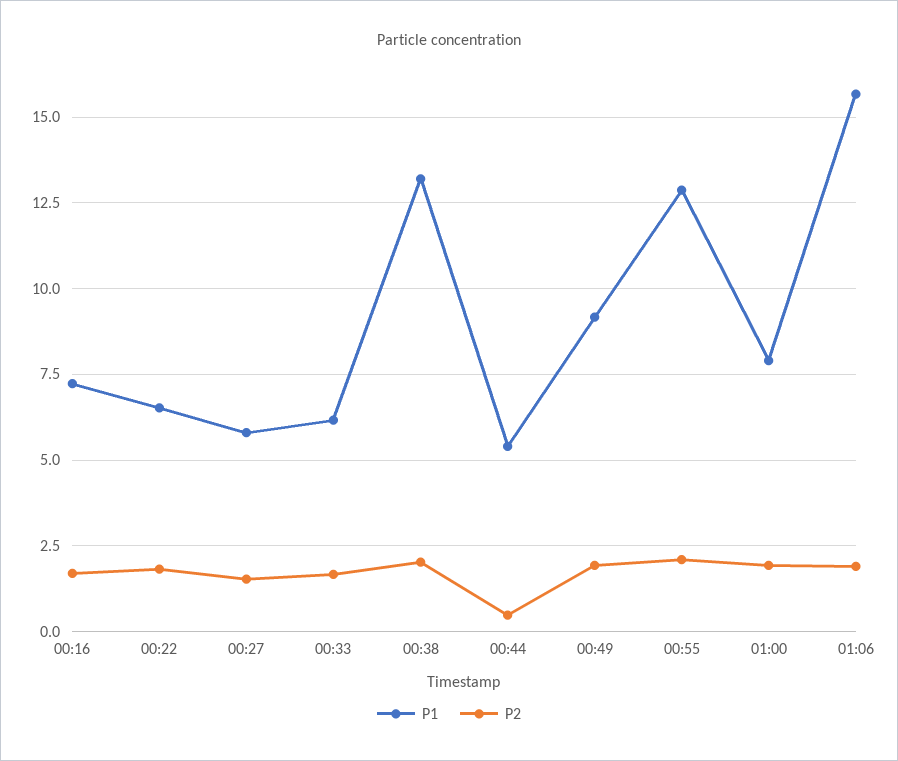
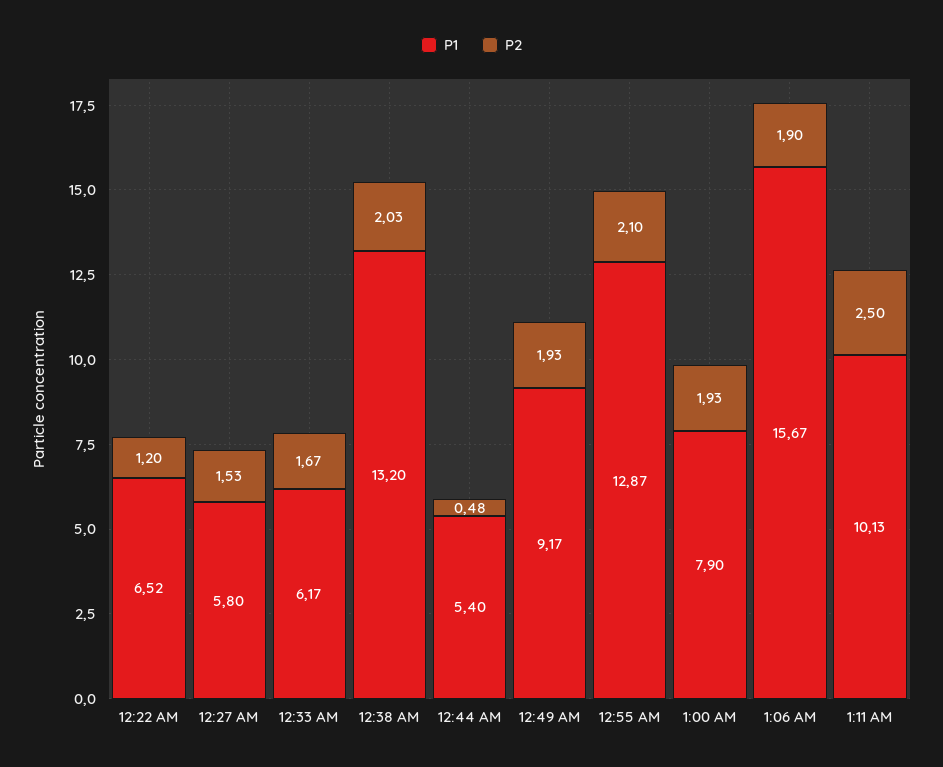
P1, 00:16: 7.25 -> none
P2, 00:16: 1.75 -> none
P2, 00:22: 1.75 -> 1.2
P1, 1:11 AM: none -> 10.13
P2, 1:11 AM: none -> 2.5

